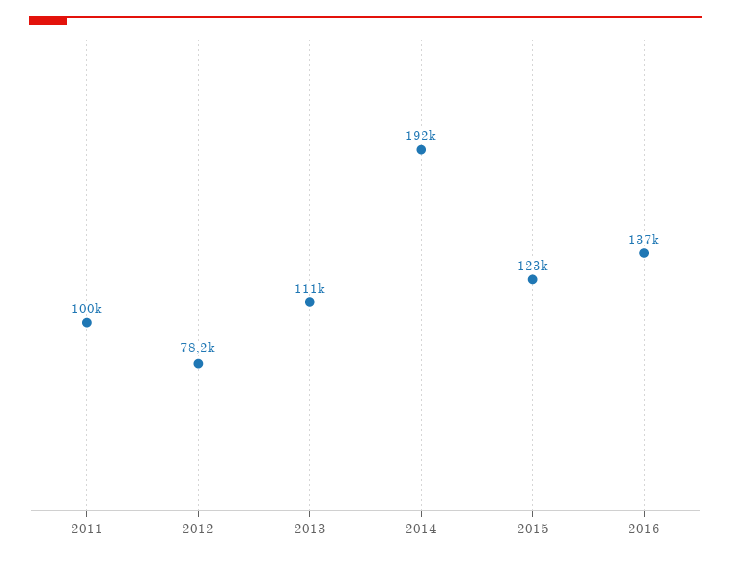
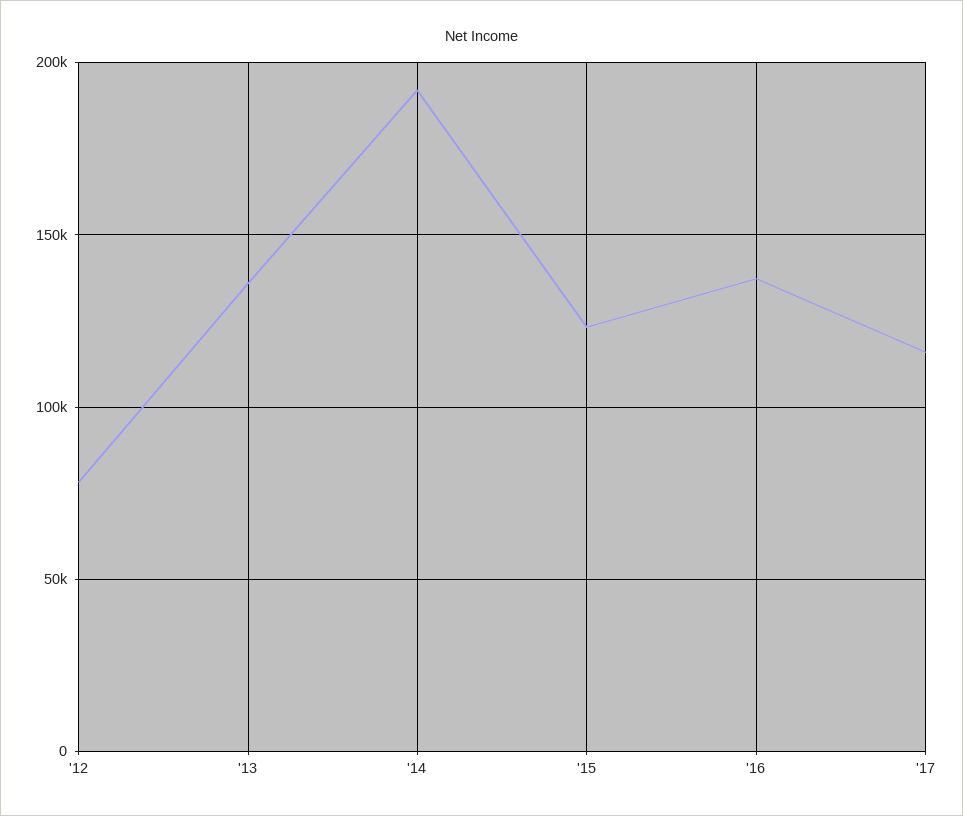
2011: 100000 -> none
2013: 111000 -> 135000
'17: none -> 115000

